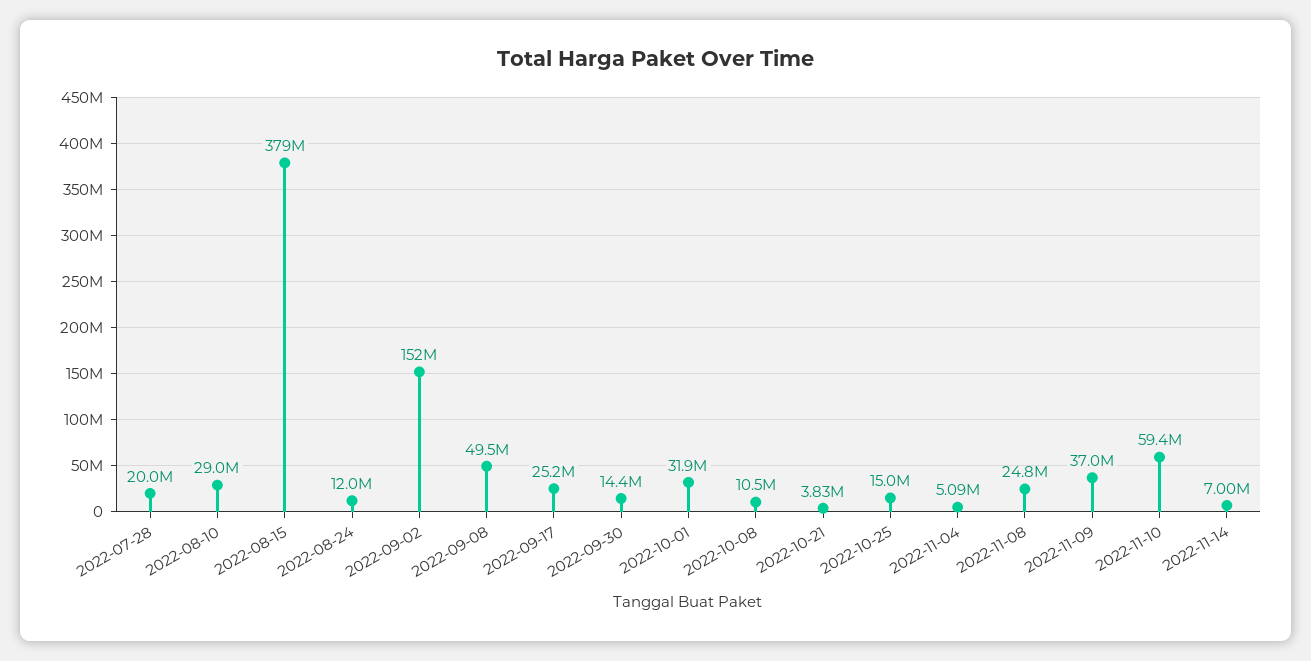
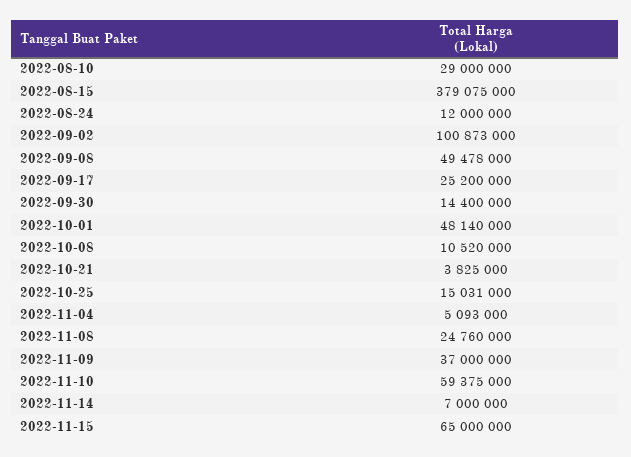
2022-07-28: 20000000 -> none
2022-09-02: 152000000 -> 100873000
2022-10-01: 31900000 -> 48140000
2022-11-15: none -> 65000000

